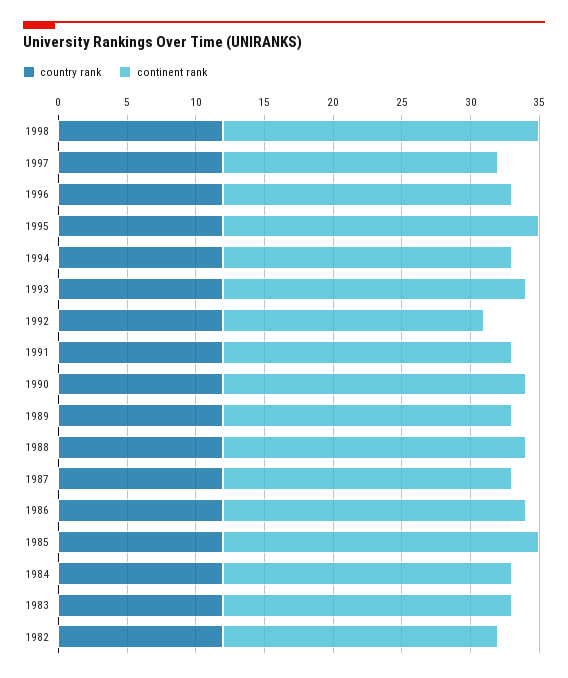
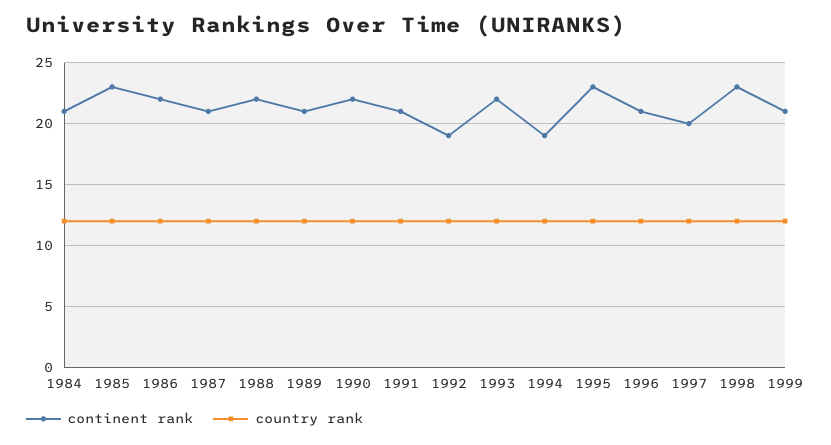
continent rank, 1994: 21 -> 19
country rank, 1983: 12 -> none
continent rank, 1983: 21 -> none
country rank, 1982: 12 -> none
continent rank, 1982: 20 -> none
continent rank, 1999: none -> 21
country rank, 1999: none -> 12

